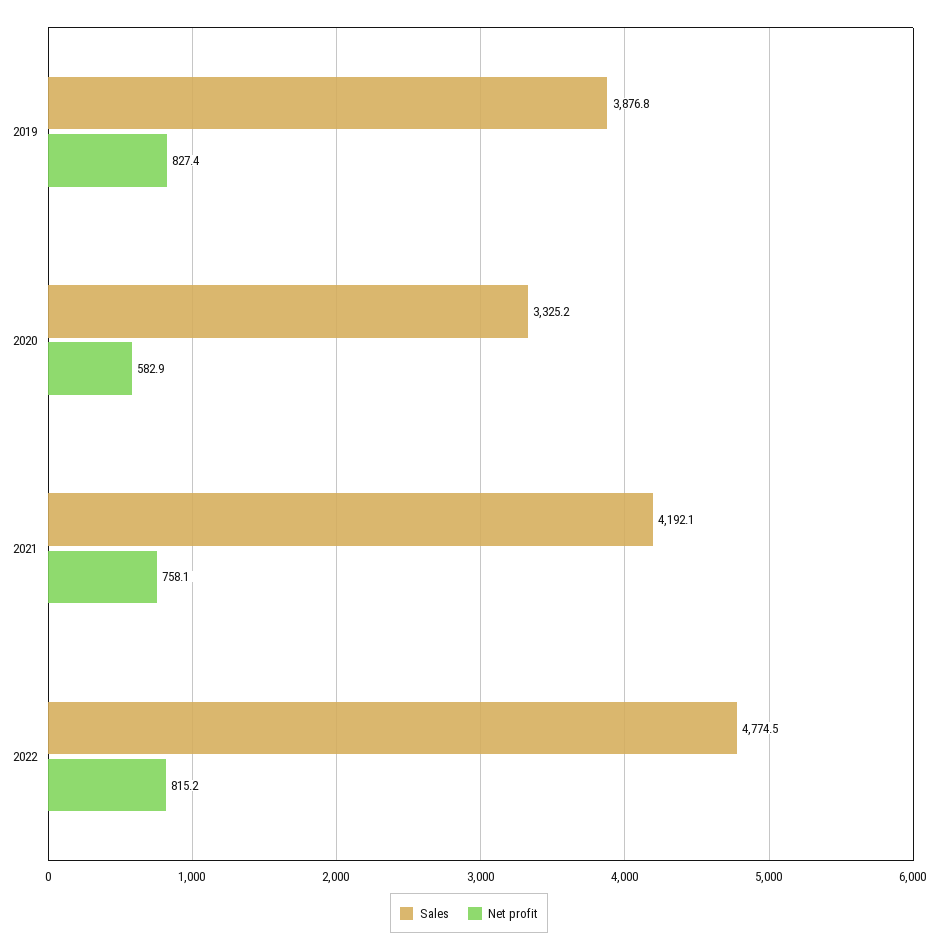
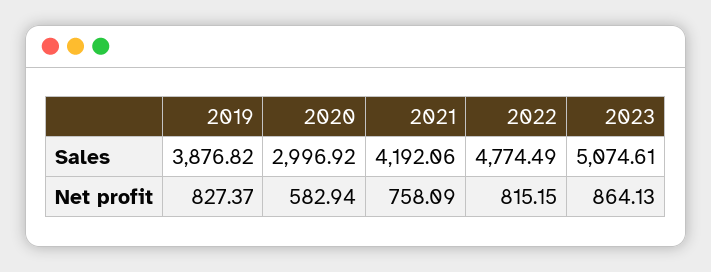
Sales, 2020: 3325.2 -> 2996.92
Sales, 2023: none -> 5074.61
Net profit, 2023: none -> 864.13

